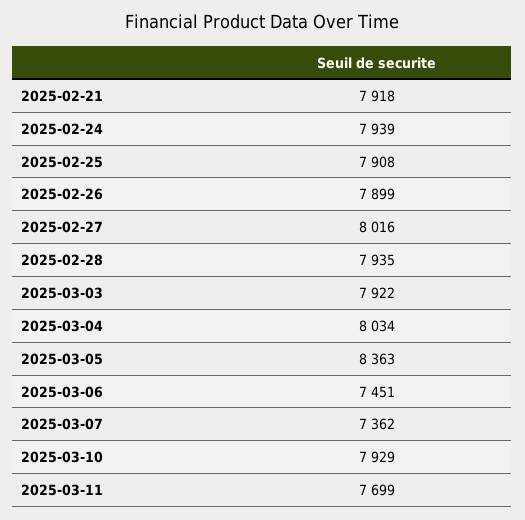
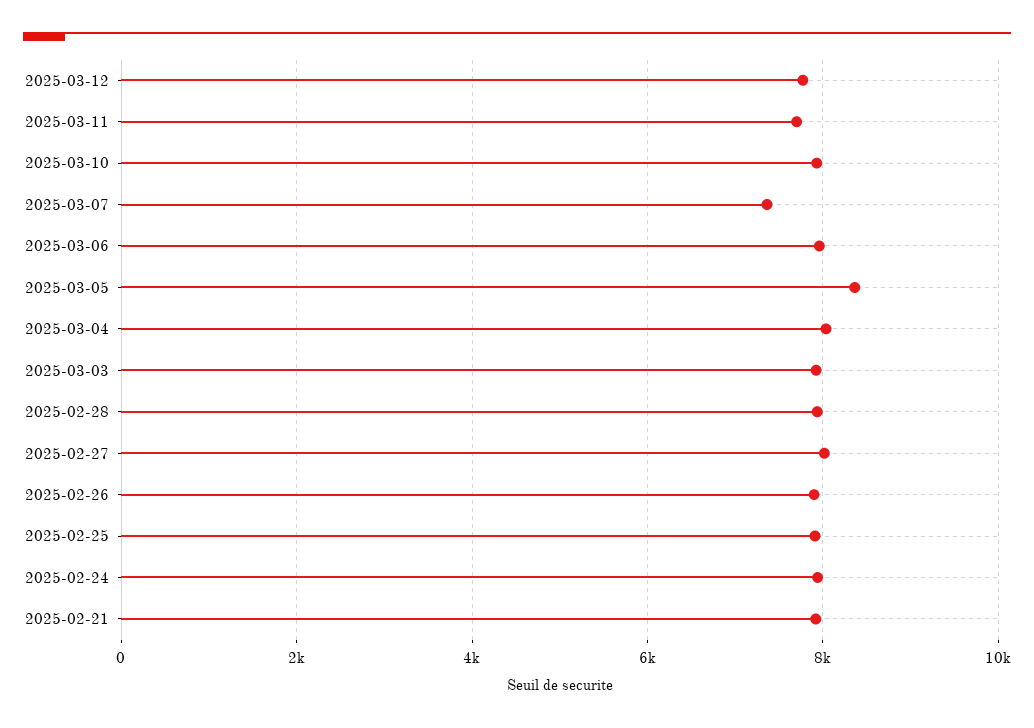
2025-03-06: 7451 -> 8000
2025-03-12: none -> 7800

